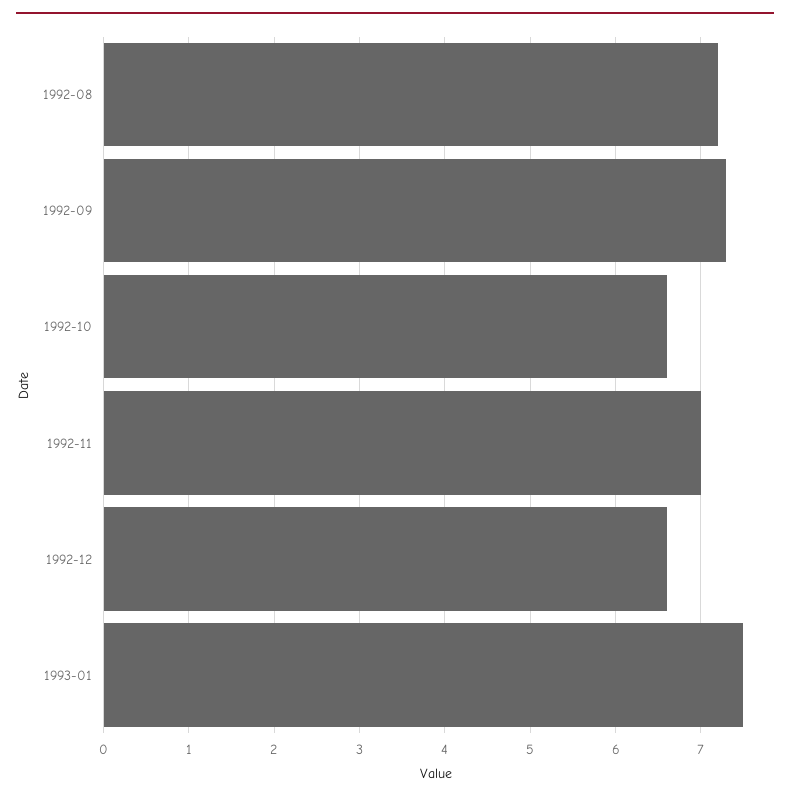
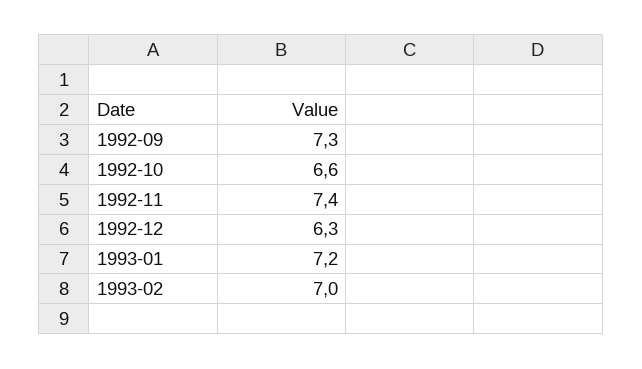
1992-08: 7.2 -> none
1992-11: 7 -> 7.4
1992-12: 6.6 -> 6.3
1993-01: 7.5 -> 7.2
1993-02: none -> 7

